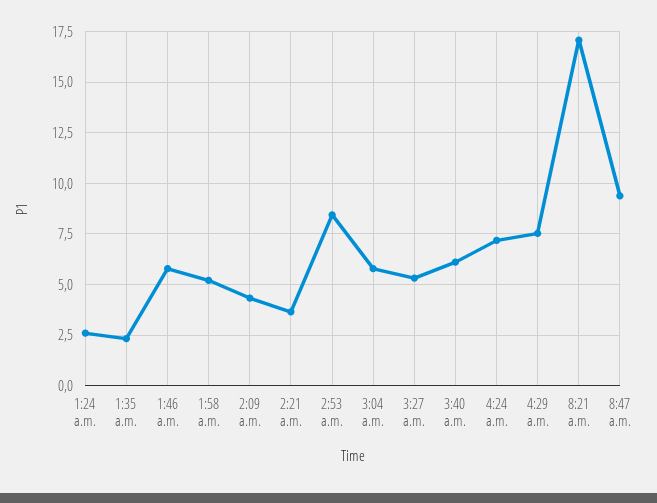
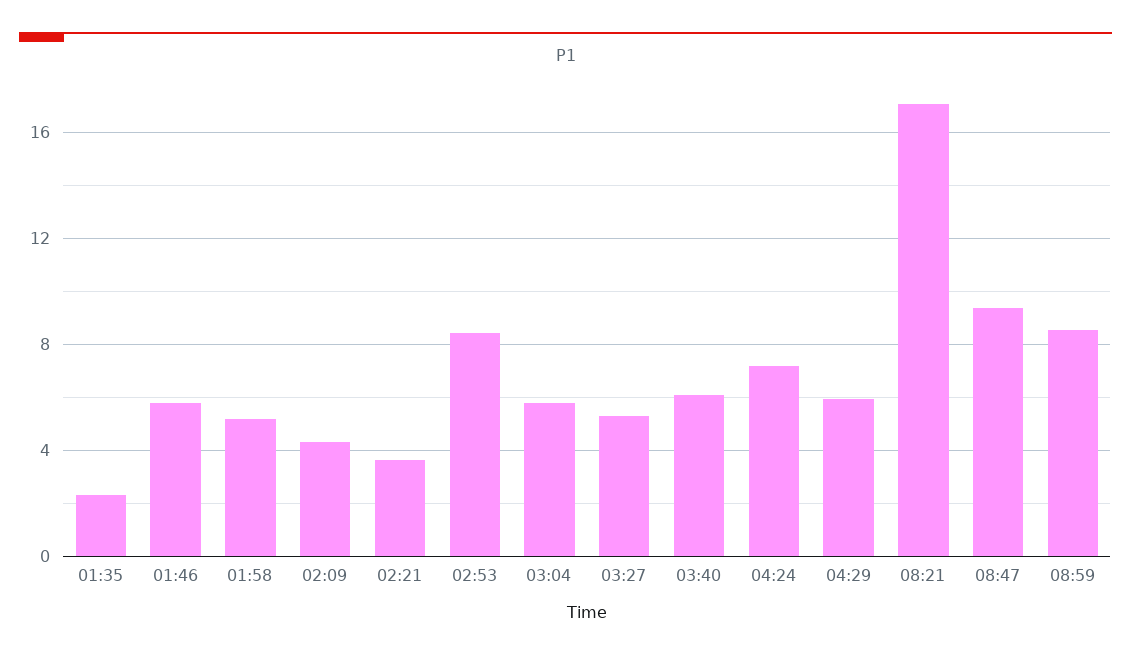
1:24 a.m.: 2.5 -> none
4:29 a.m.: 7.5 -> 6
08:59: none -> 8.5

